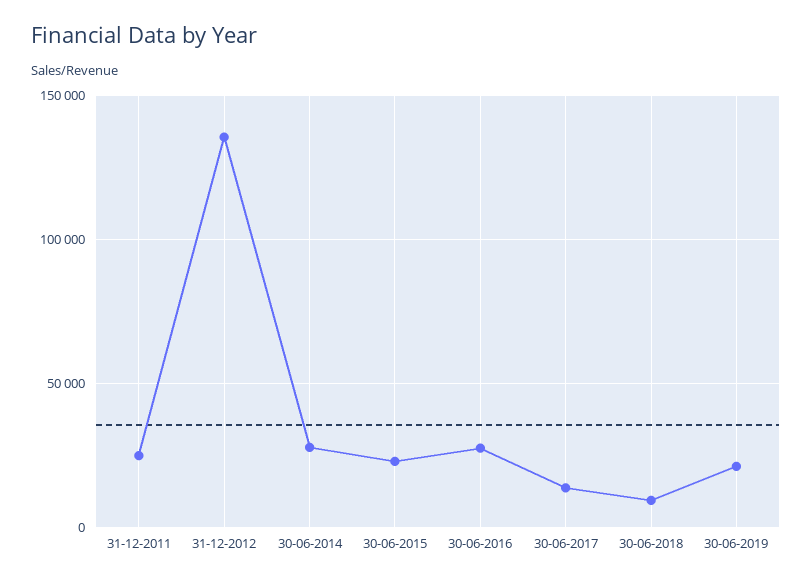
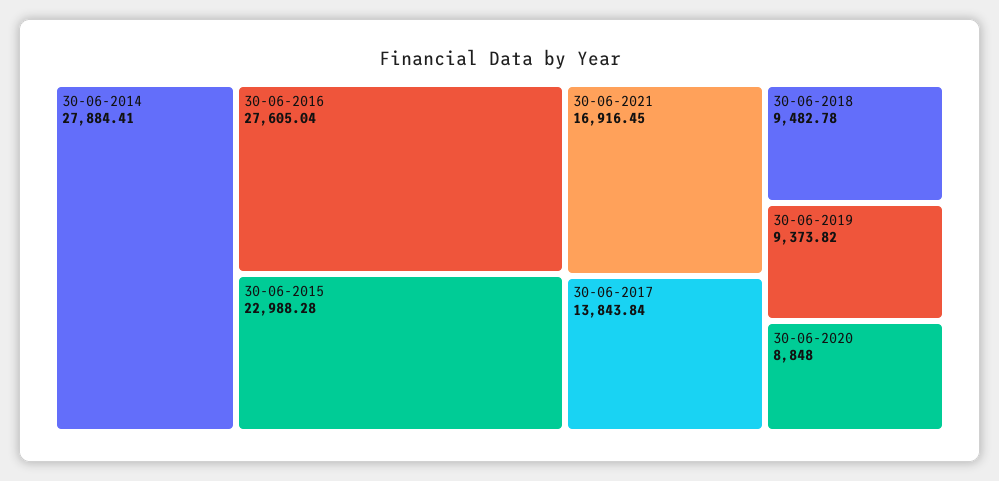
31-12-2011: 25000 -> none
31-12-2012: 135000 -> none
30-06-2019: 20000 -> 9373.82
30-06-2021: none -> 16916.45
30-06-2020: none -> 8848

